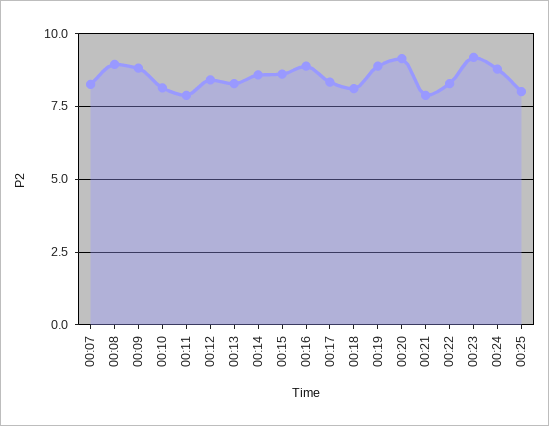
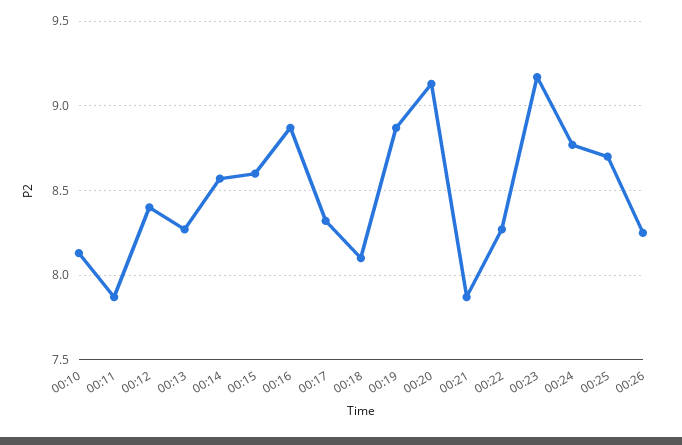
00:07: 8.25 -> none
00:08: 9 -> none
00:09: 8.75 -> none
00:25: 8 -> 8.7
00:26: none -> 8.25

